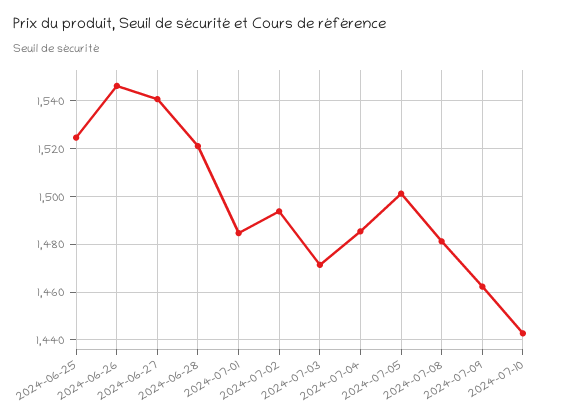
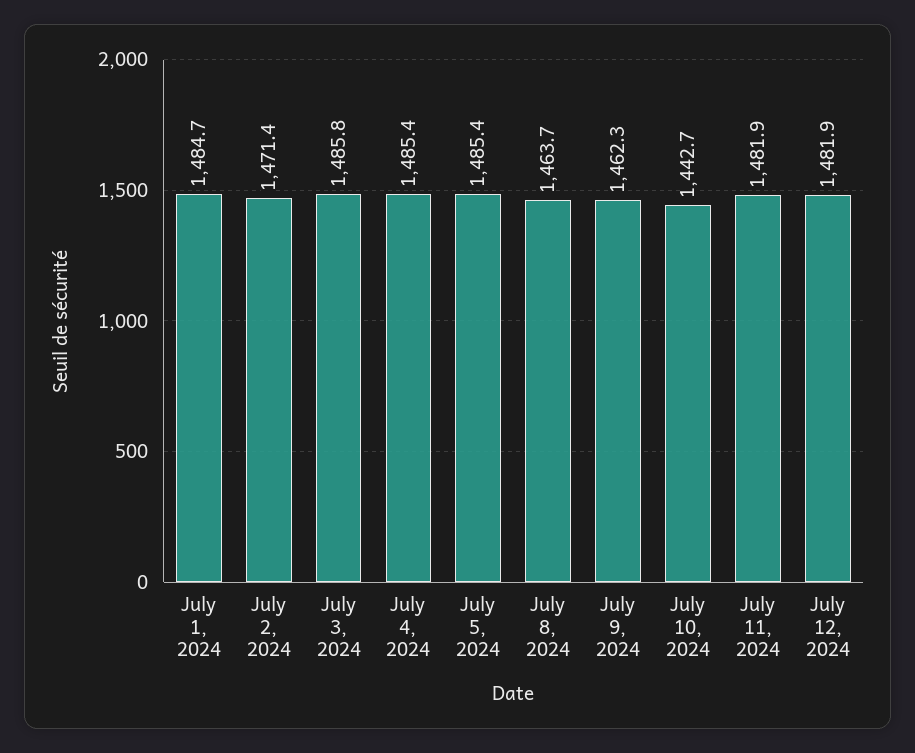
2024-06-25: 1525 -> none
2024-06-26: 1545 -> none
2024-06-27: 1540 -> none
2024-06-28: 1520 -> none
2024-07-02: 1495 -> 1471.4
2024-07-03: 1470 -> 1485.8
2024-07-05: 1500 -> 1485.4
2024-07-08: 1480 -> 1463.7
July 11, 2024: none -> 1481.9
July 12, 2024: none -> 1481.9

